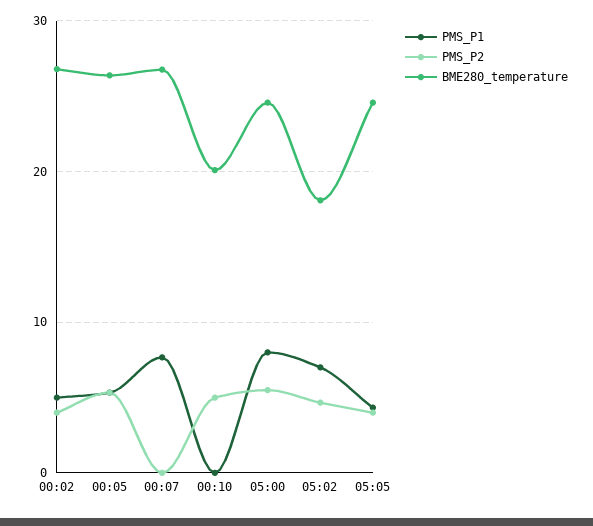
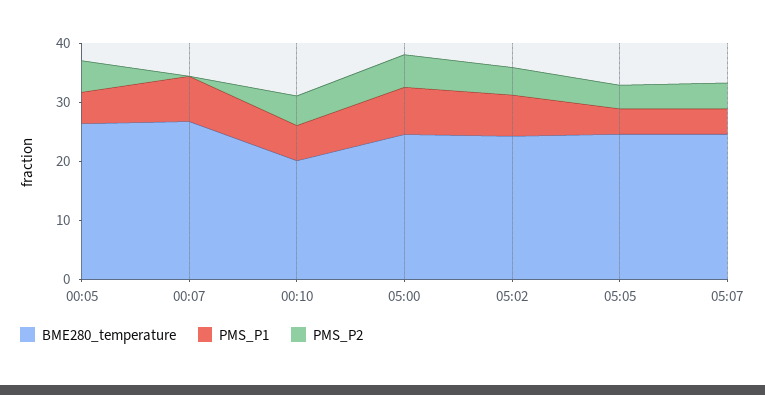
PMS_P1, 00:02: 5 -> none
PMS_P2, 00:02: 4 -> none
BME280_temperature, 00:02: 27 -> none
PMS_P1, 00:10: 0 -> 6
BME280_temperature, 05:02: 18 -> 24
BME280_temperature, 05:07: none -> 24
PMS_P1, 05:07: none -> 4
PMS_P2, 05:07: none -> 4

